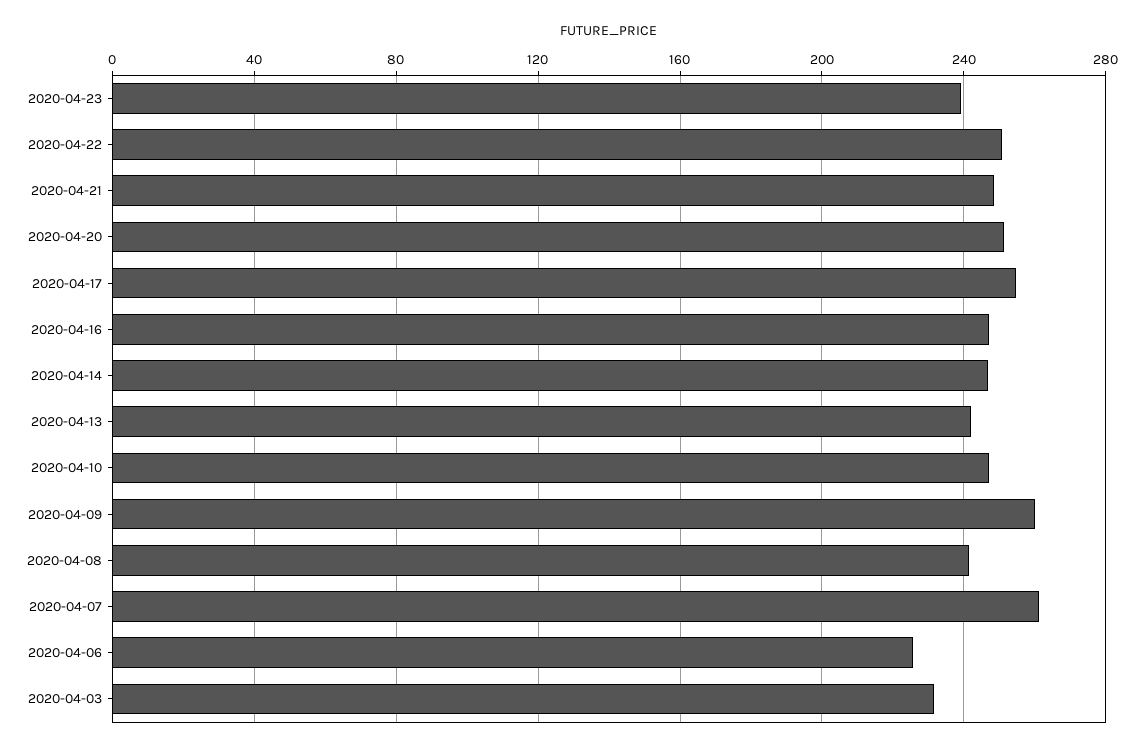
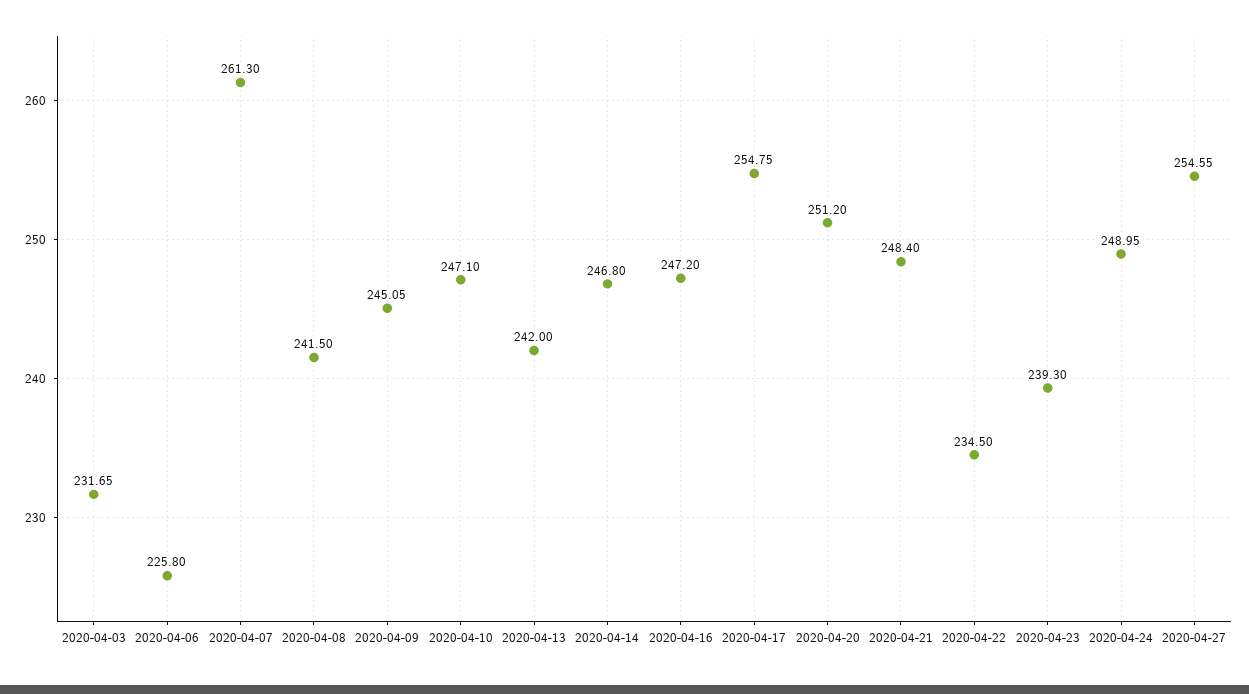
2020-04-22: 250 -> 234.5
2020-04-09: 260 -> 245.05
2020-04-24: none -> 248.95
2020-04-27: none -> 254.55

